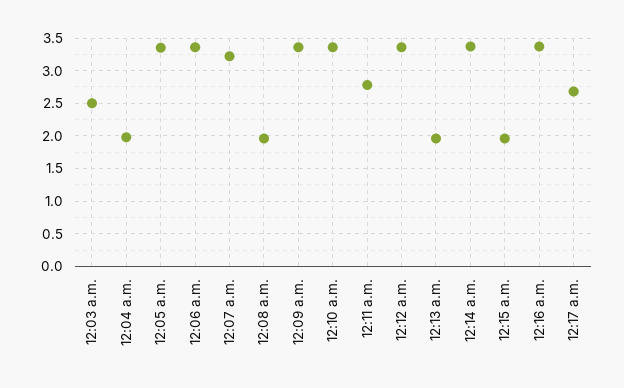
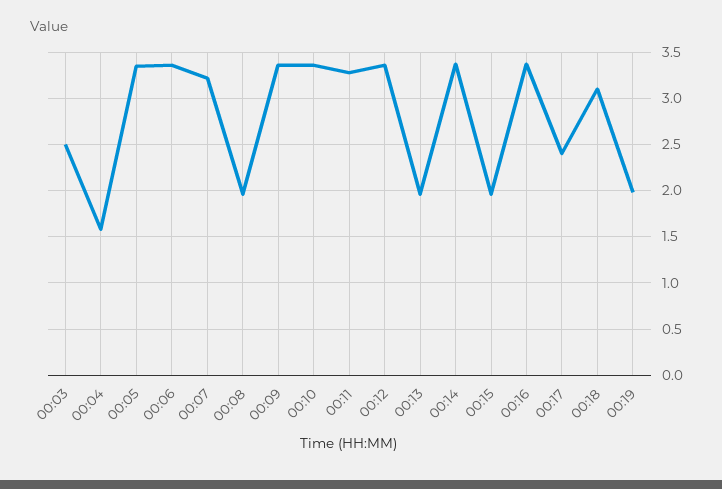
12:04 a.m.: 2 -> 1.6
12:11 a.m.: 2.8 -> 3.3
12:17 a.m.: 2.7 -> 2.4
00:18: none -> 3.1
00:19: none -> 2

